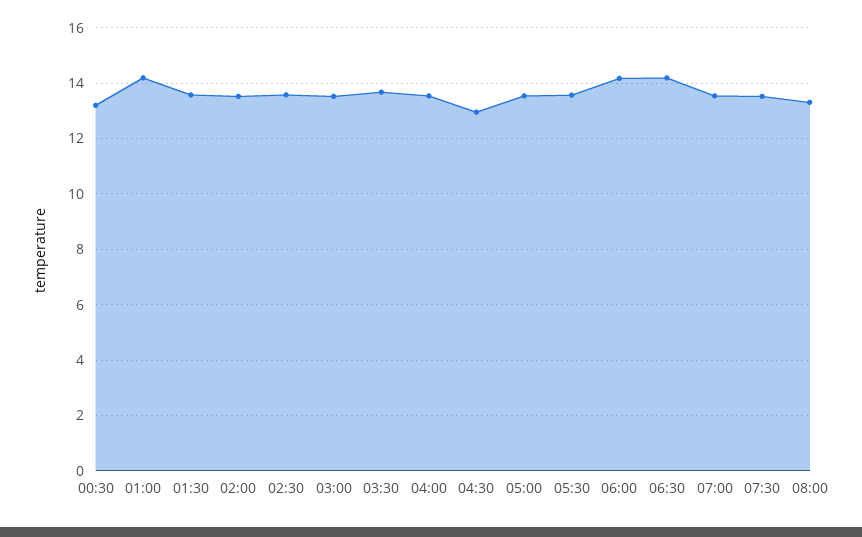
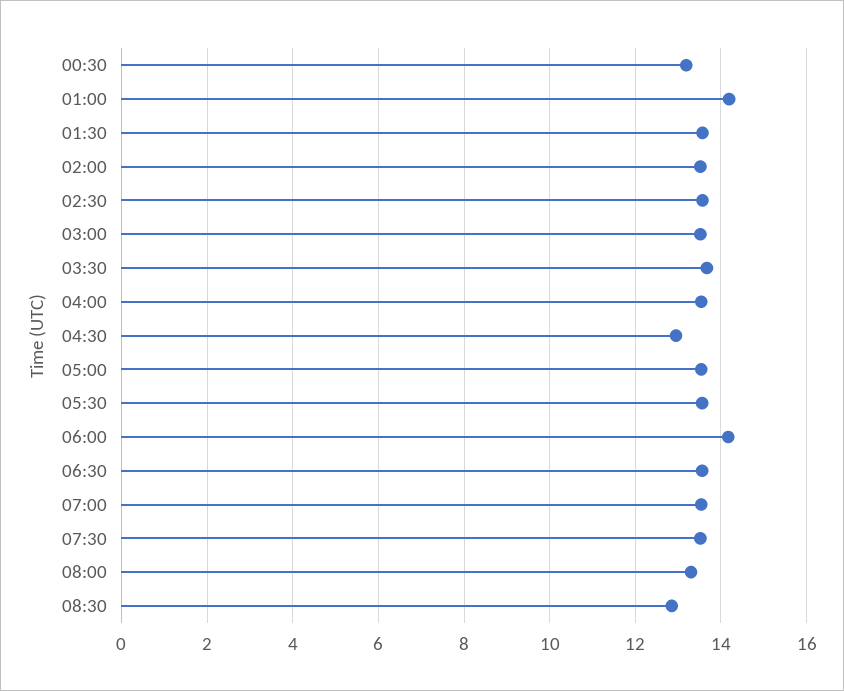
06:30: 14.25 -> 13.6
08:30: none -> 12.8

